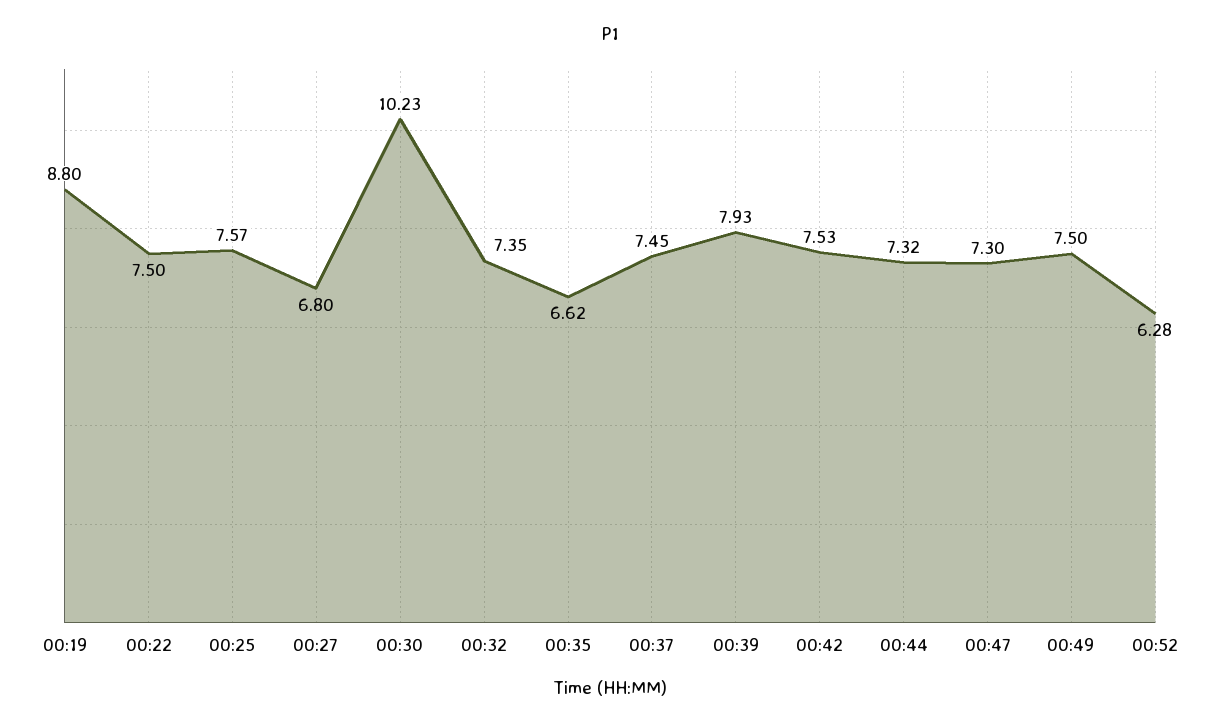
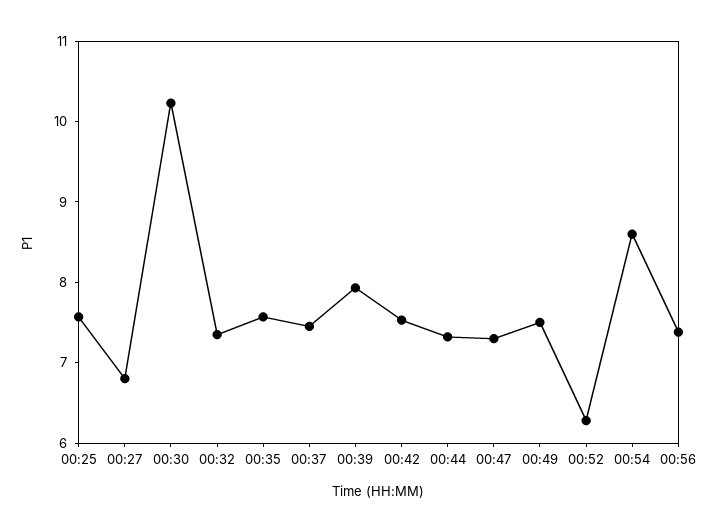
00:19: 8.8 -> none
00:22: 7.5 -> none
00:35: 6.62 -> 7.6
00:54: none -> 8.6
00:56: none -> 7.4

